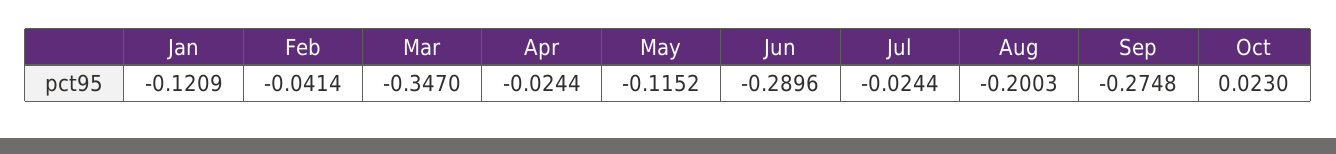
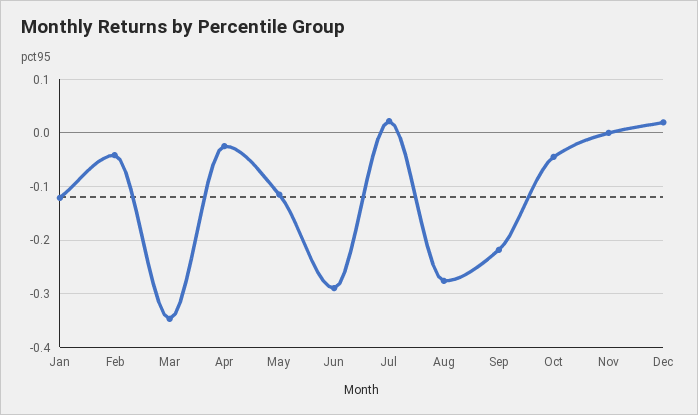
Jul: -0.0244 -> 0.02
Aug: -0.2003 -> -0.28
Sep: -0.2748 -> -0.22
Oct: 0.023 -> -0.04
Nov: none -> 0
Dec: none -> 0.02

